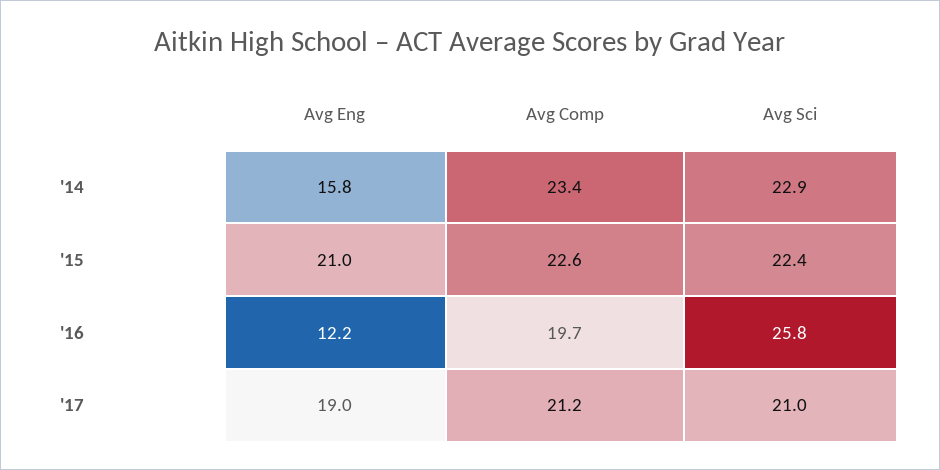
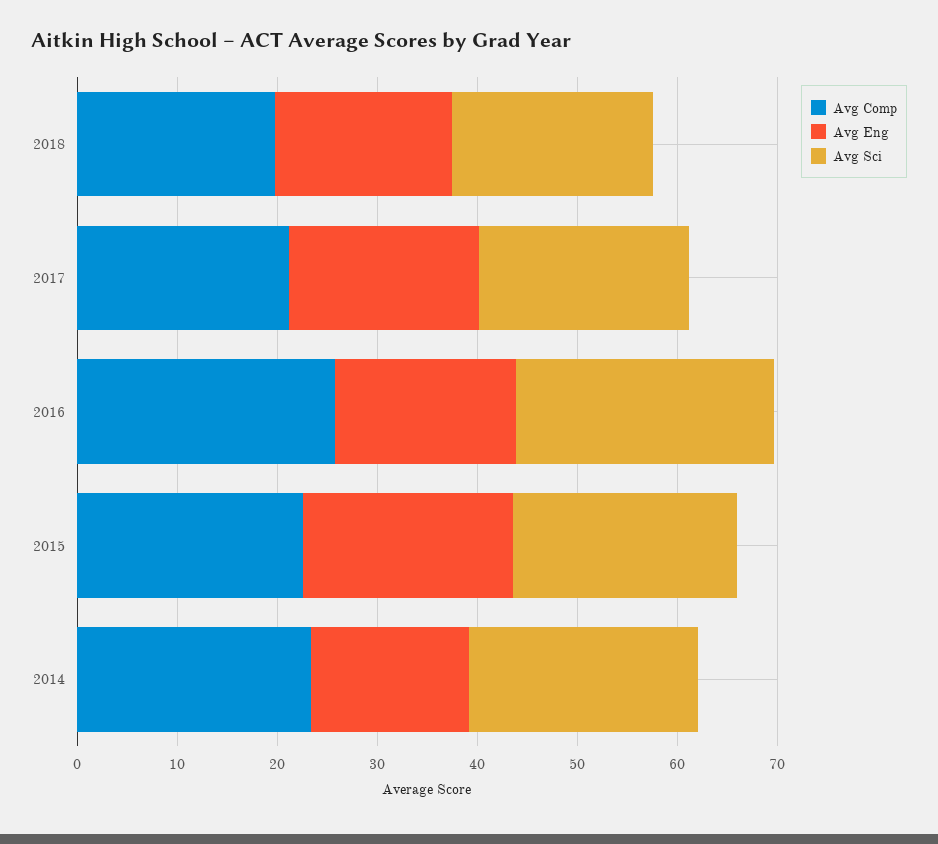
Avg Eng, '16: 12.2 -> 18
Avg Comp, '16: 19.7 -> 26
Avg Comp, 2018: none -> 20
Avg Eng, 2018: none -> 18
Avg Sci, 2018: none -> 20

